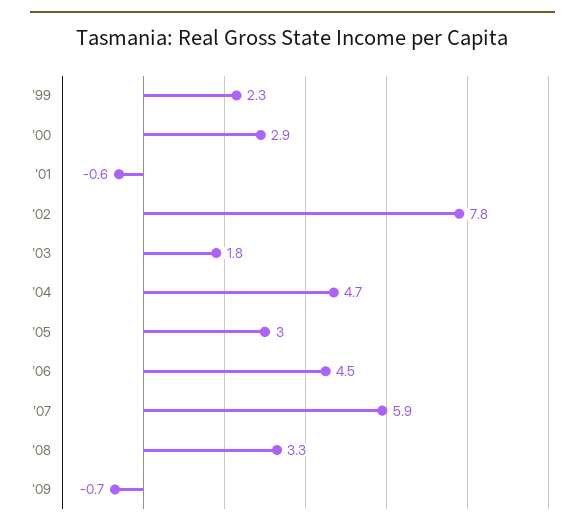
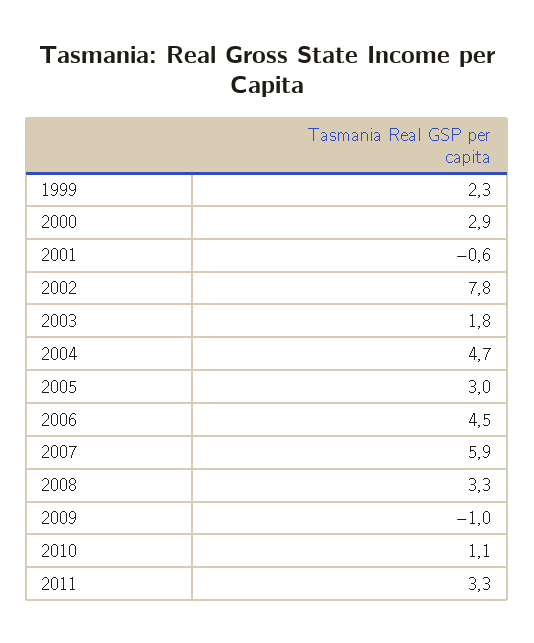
'09: -0.7 -> -1
2010: none -> 1.1
2011: none -> 3.3

